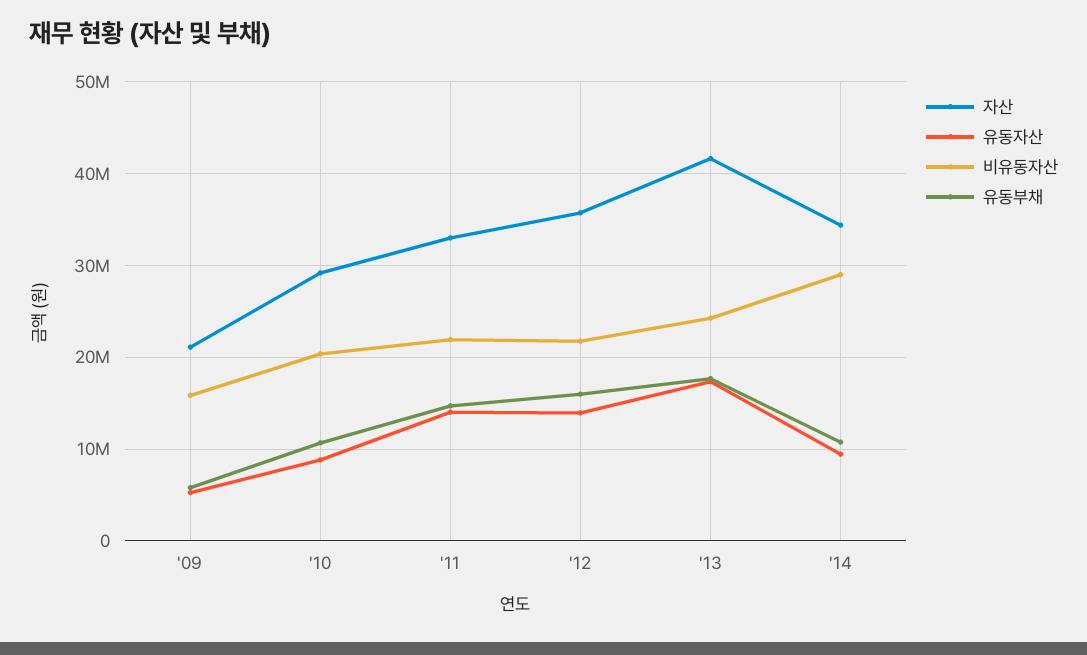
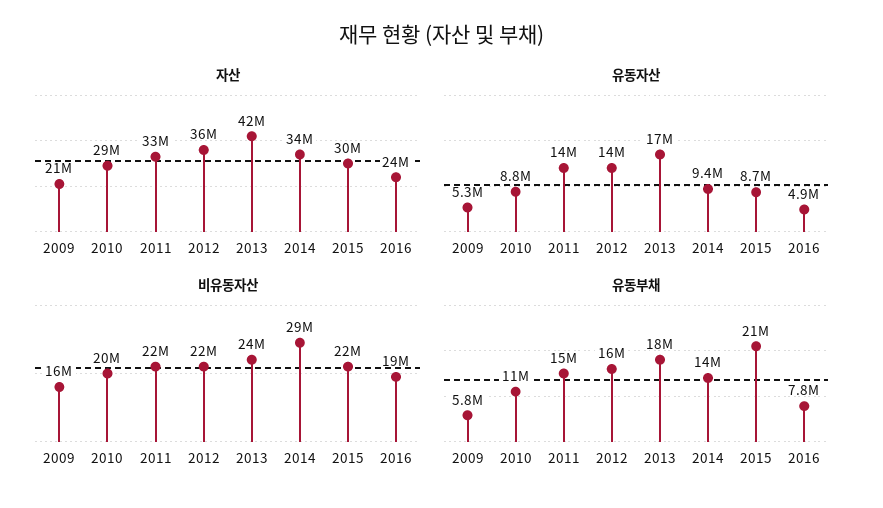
유동부채, '14: 11000000 -> 14000000
자산, 2015: none -> 30000000
자산, 2016: none -> 24000000
유동자산, 2015: none -> 8700000
유동자산, 2016: none -> 4900000
비유동자산, 2015: none -> 22000000
비유동자산, 2016: none -> 19000000
유동부채, 2015: none -> 21000000
유동부채, 2016: none -> 7800000

